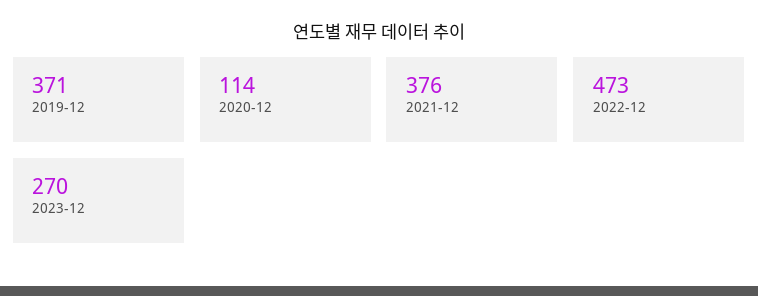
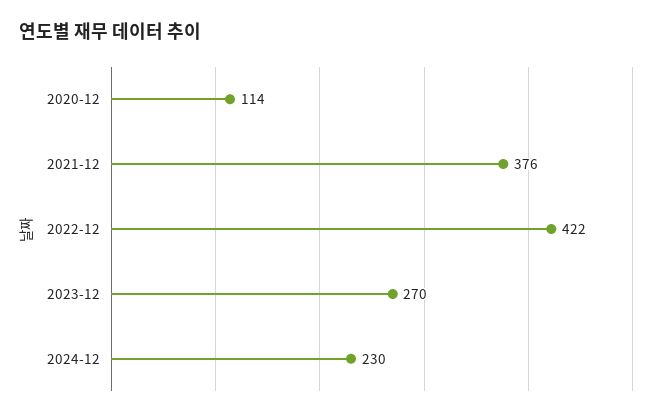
2019-12: 371 -> none
2022-12: 473 -> 422
2024-12: none -> 230

